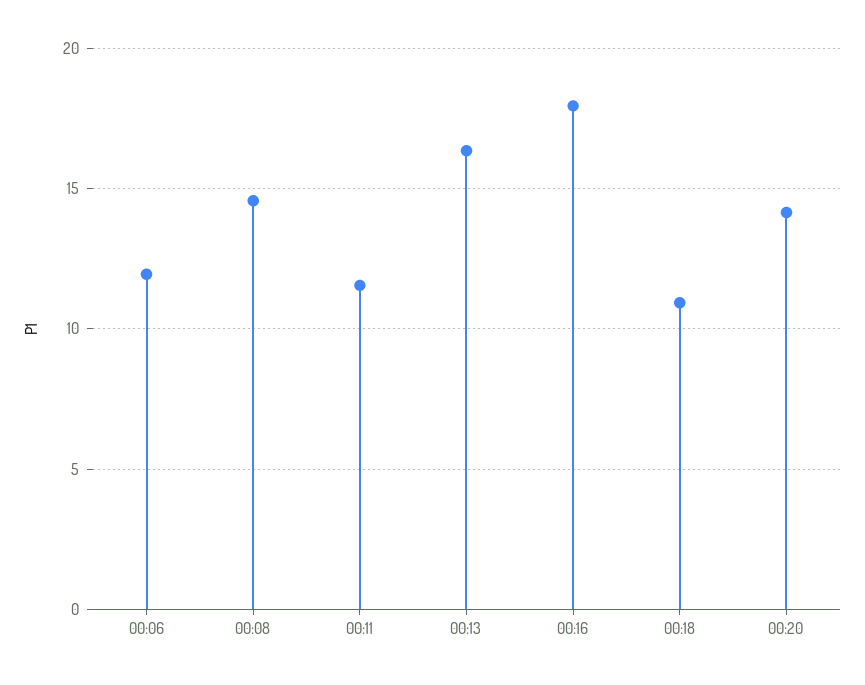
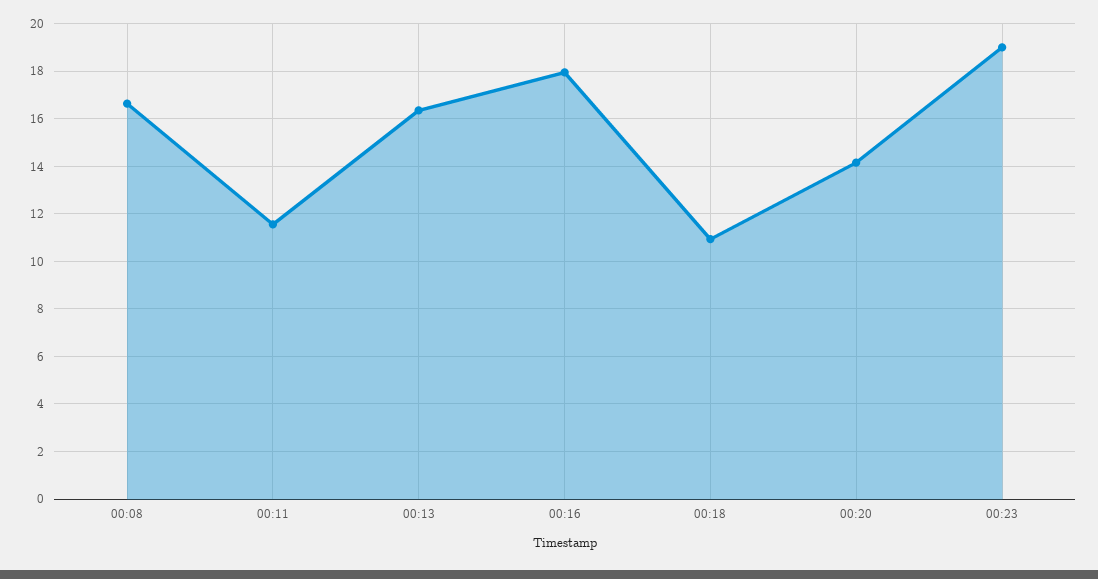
00:06: 12 -> none
00:08: 14.5 -> 16.5
00:23: none -> 19

